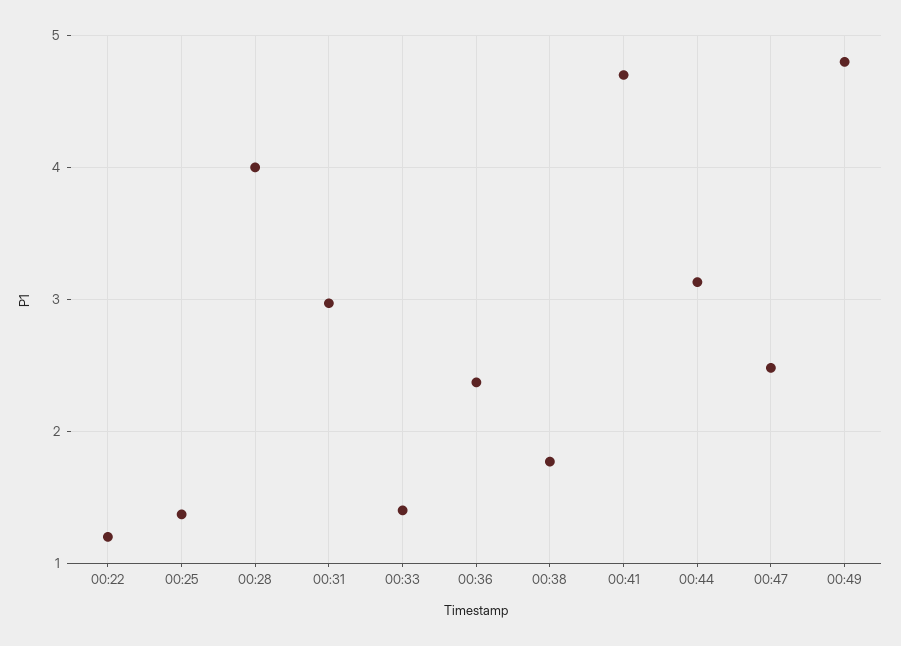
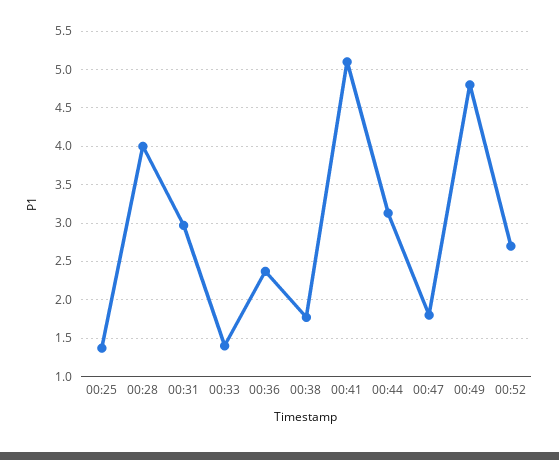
00:22: 1.2 -> none
00:41: 4.7 -> 5.1
00:47: 2.5 -> 1.8
00:52: none -> 2.7

